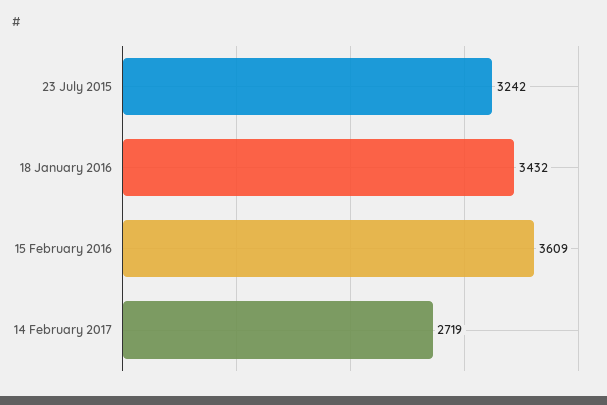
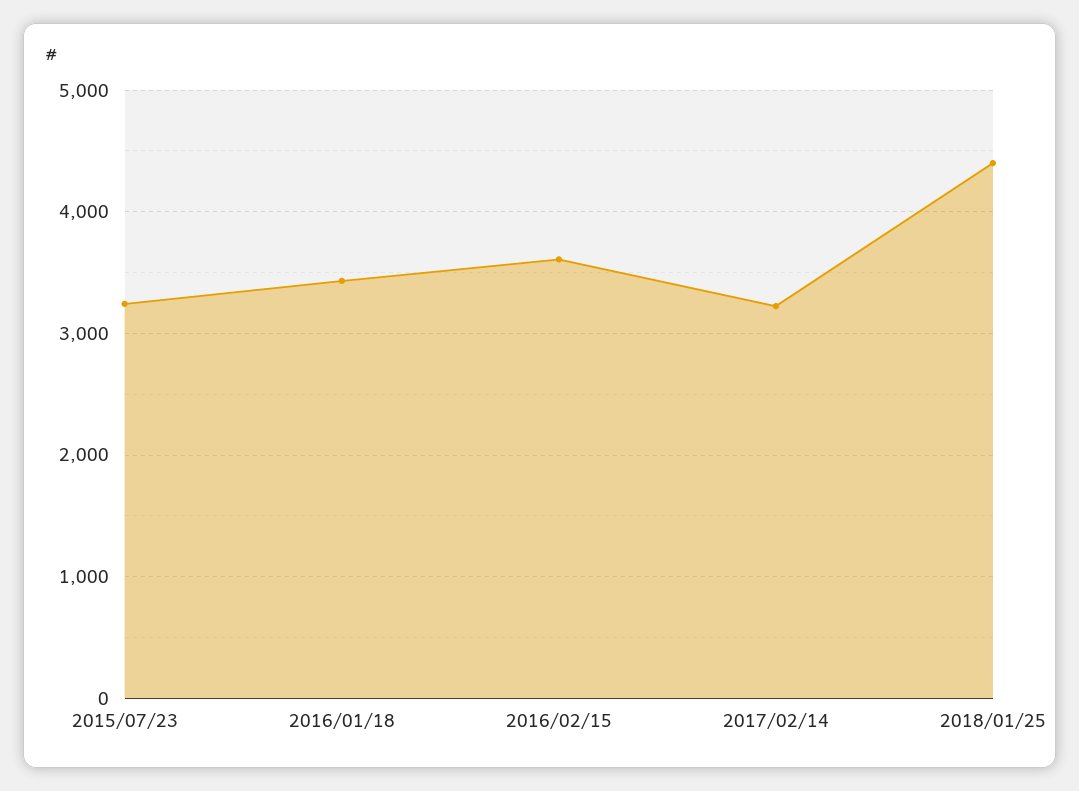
14 February 2017: 2719 -> 3200
2018/01/25: none -> 4400

